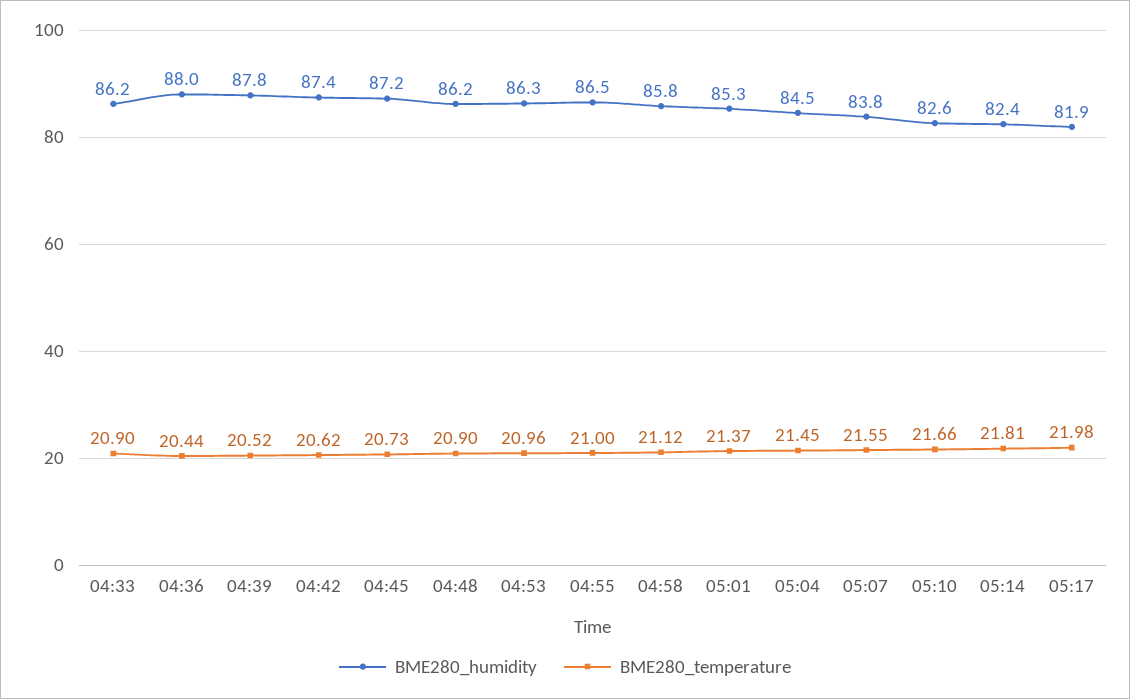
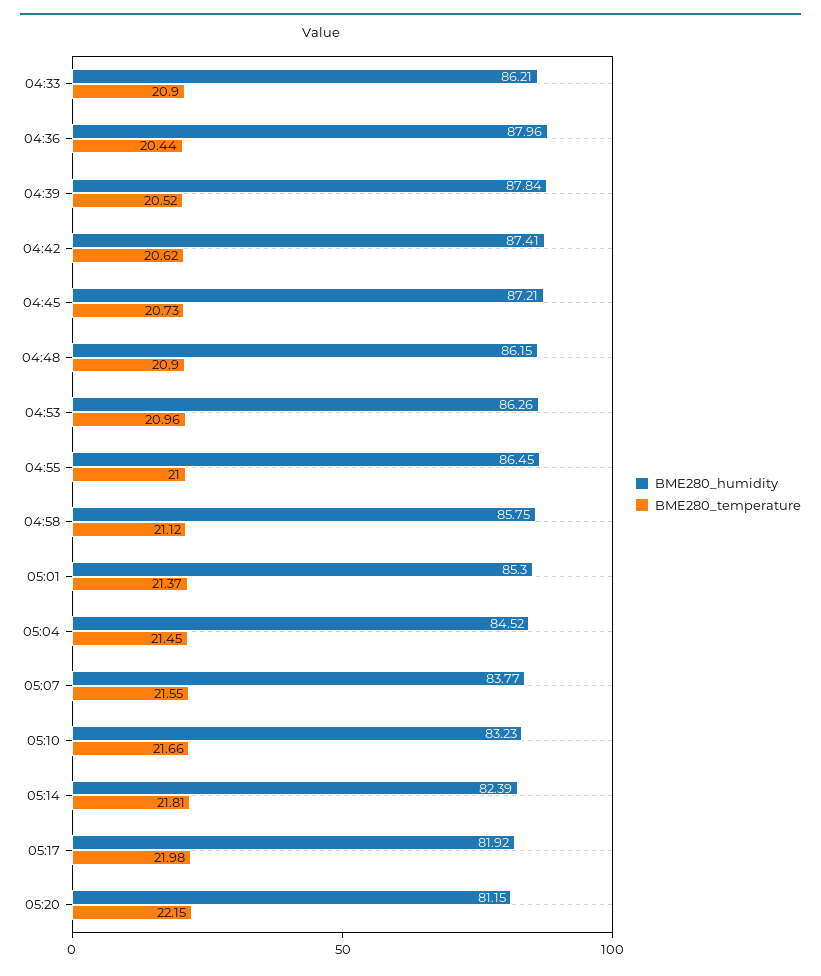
BME280_humidity, 05:10: 82.6 -> 83.23
BME280_humidity, 05:20: none -> 81.15
BME280_temperature, 05:20: none -> 22.15

